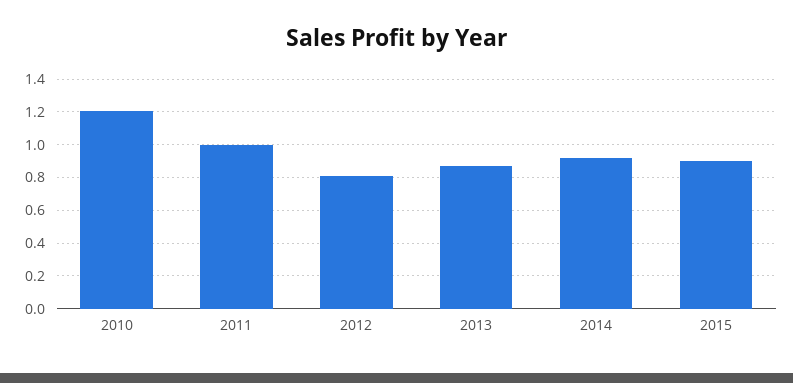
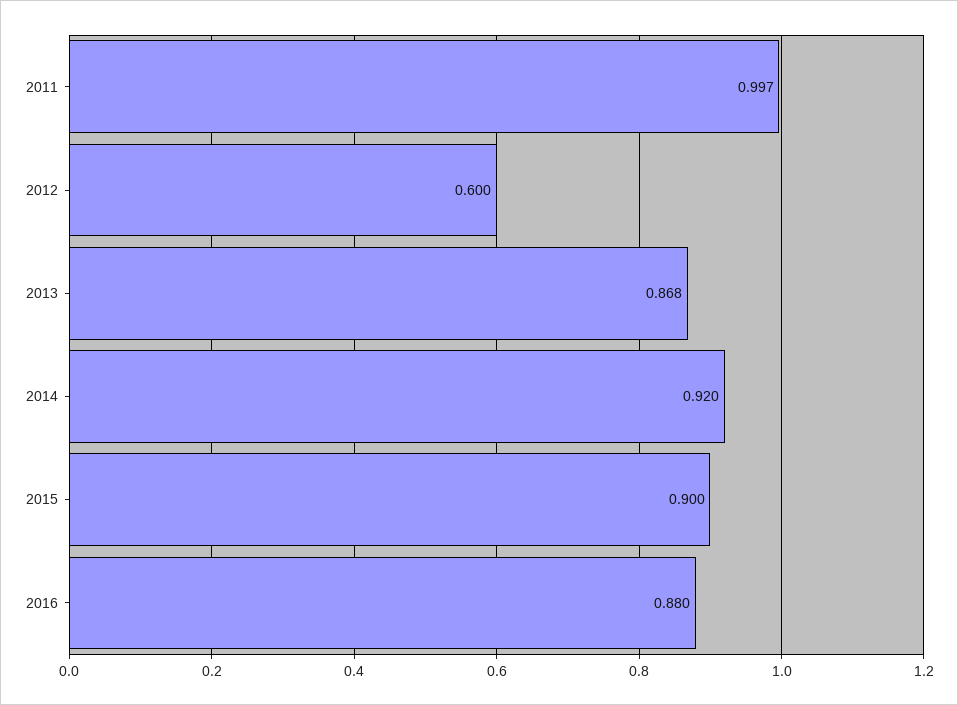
2010: 1.2 -> none
2012: 0.8 -> 0.6
2016: none -> 0.88

